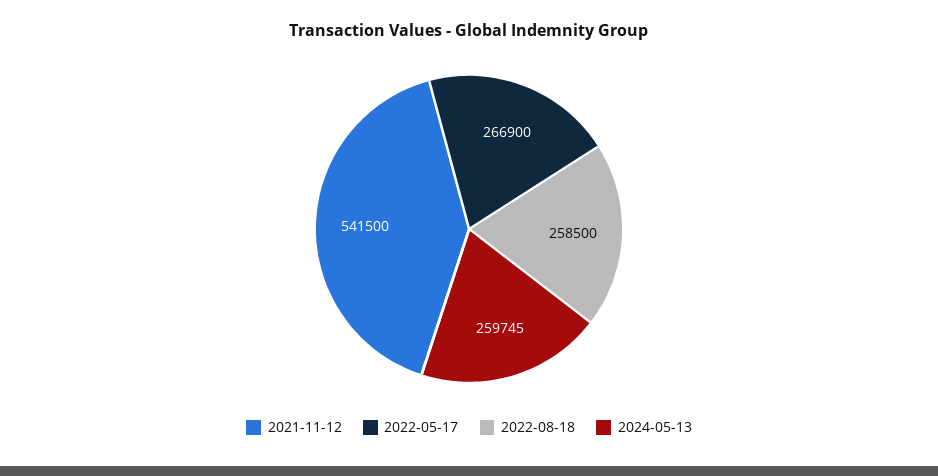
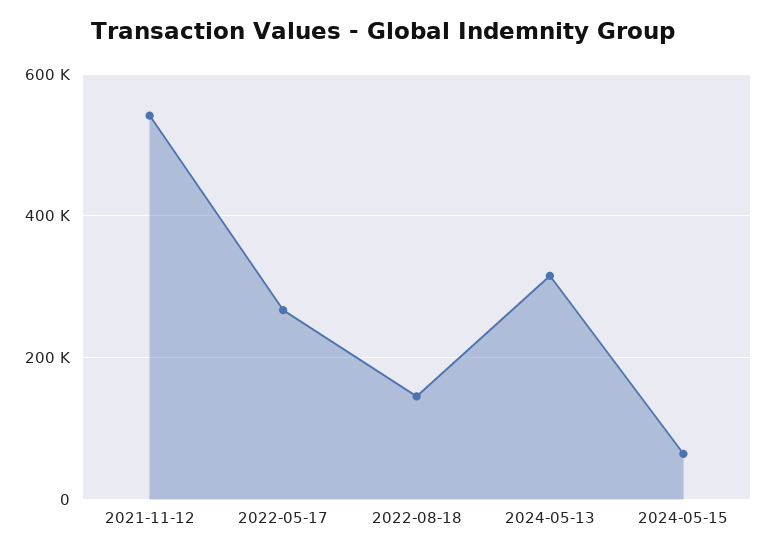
2022-08-18: 258500 -> 140000
2024-05-13: 259745 -> 320000
2024-05-15: none -> 60000

